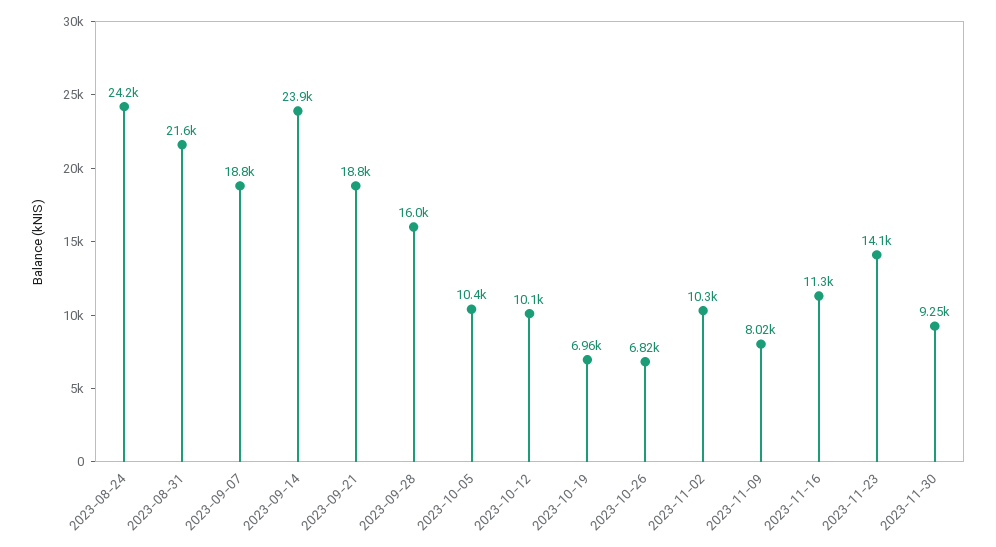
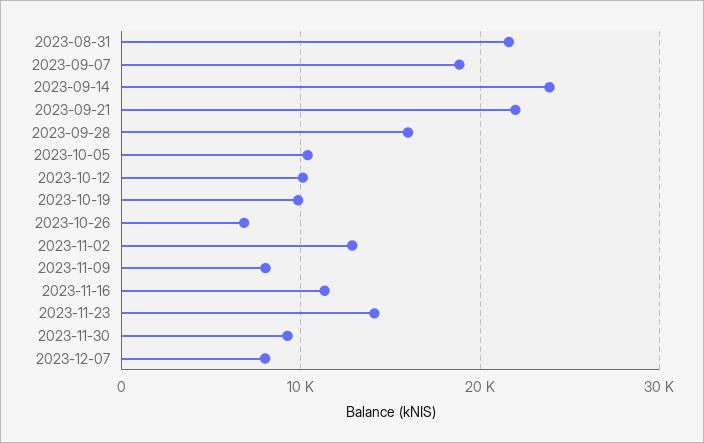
2023-08-24: 24200 -> none
2023-09-21: 18800 -> 22000
2023-10-19: 6960 -> 10000
2023-11-02: 10300 -> 13000
2023-12-07: none -> 8000

